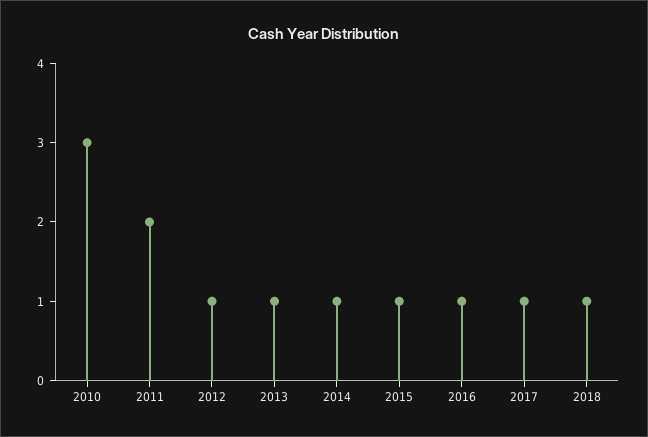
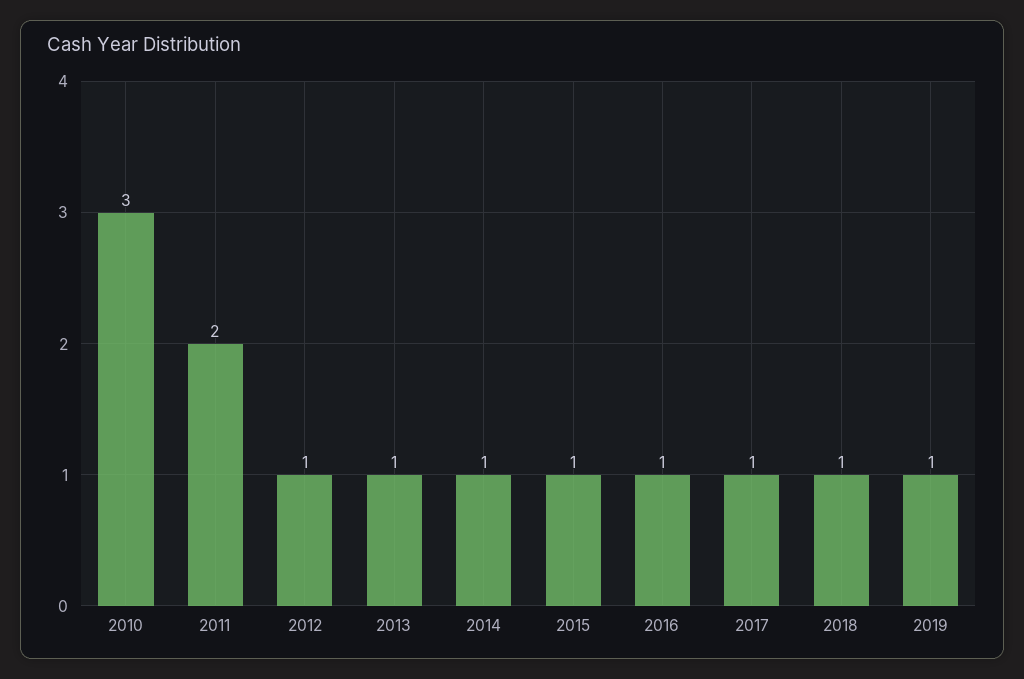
2019: none -> 1

